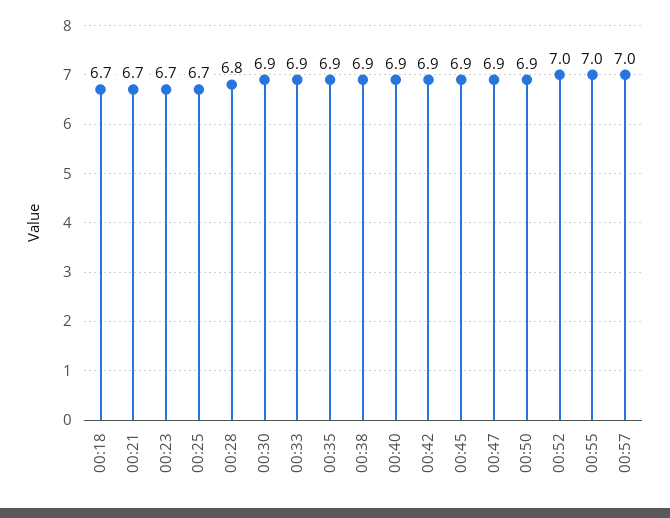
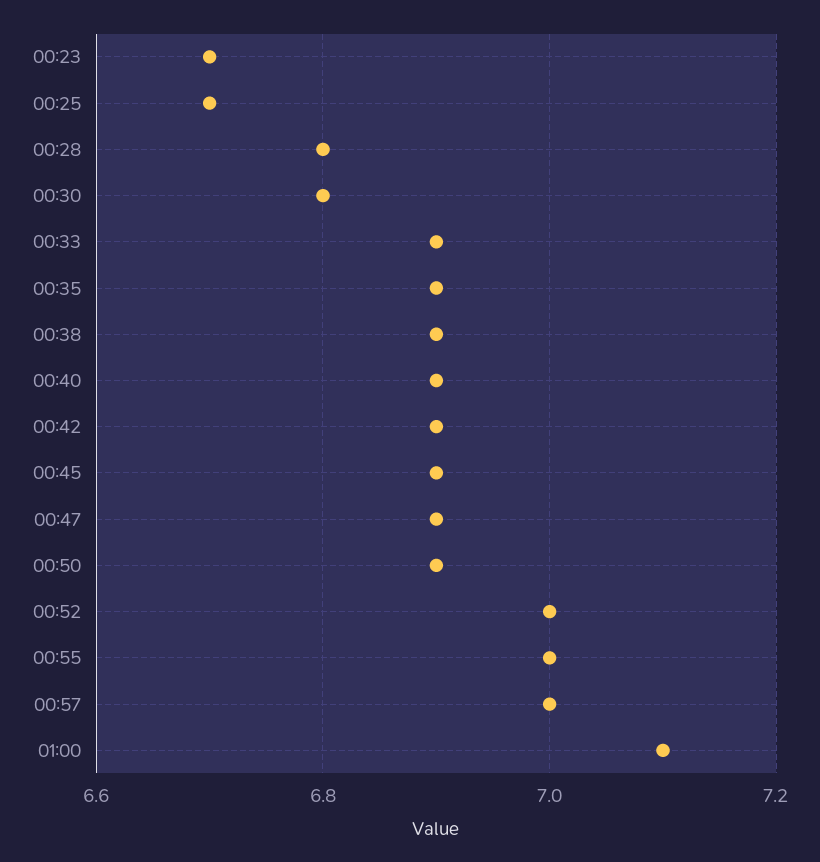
00:18: 6.7 -> none
00:21: 6.7 -> none
00:30: 6.9 -> 6.8
01:00: none -> 7.1

